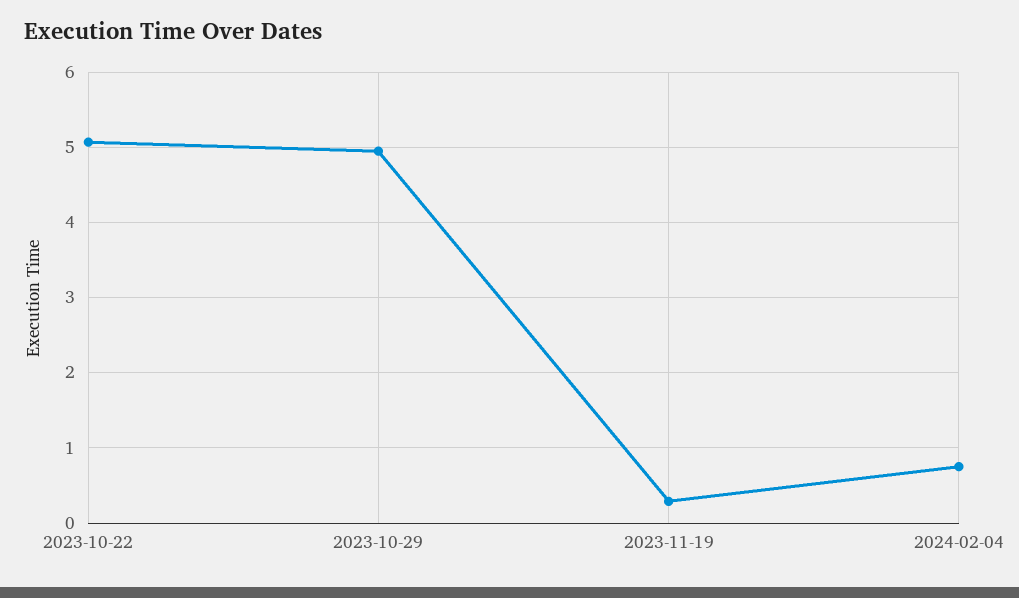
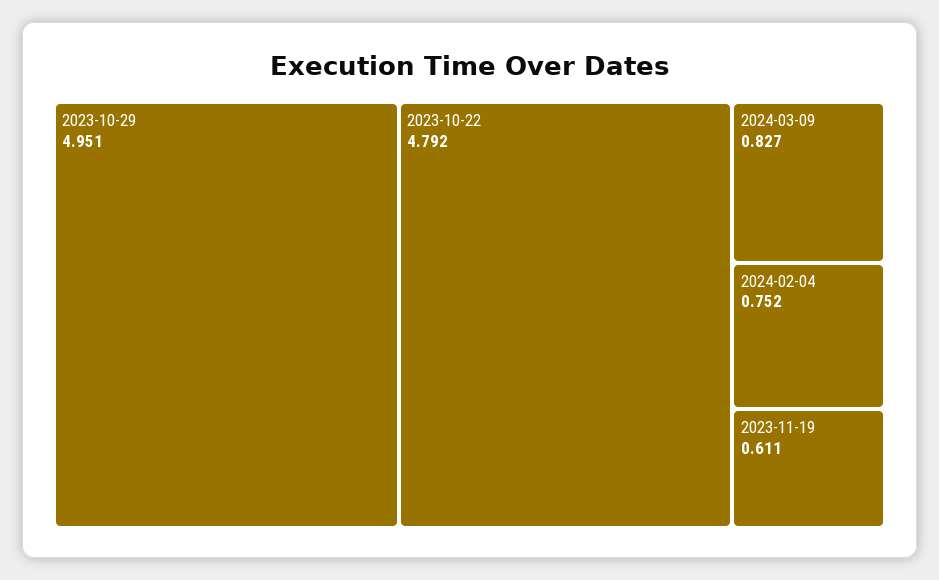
2023-10-22: 5.1 -> 4.792
2023-11-19: 0.3 -> 0.611
2024-03-09: none -> 0.827

